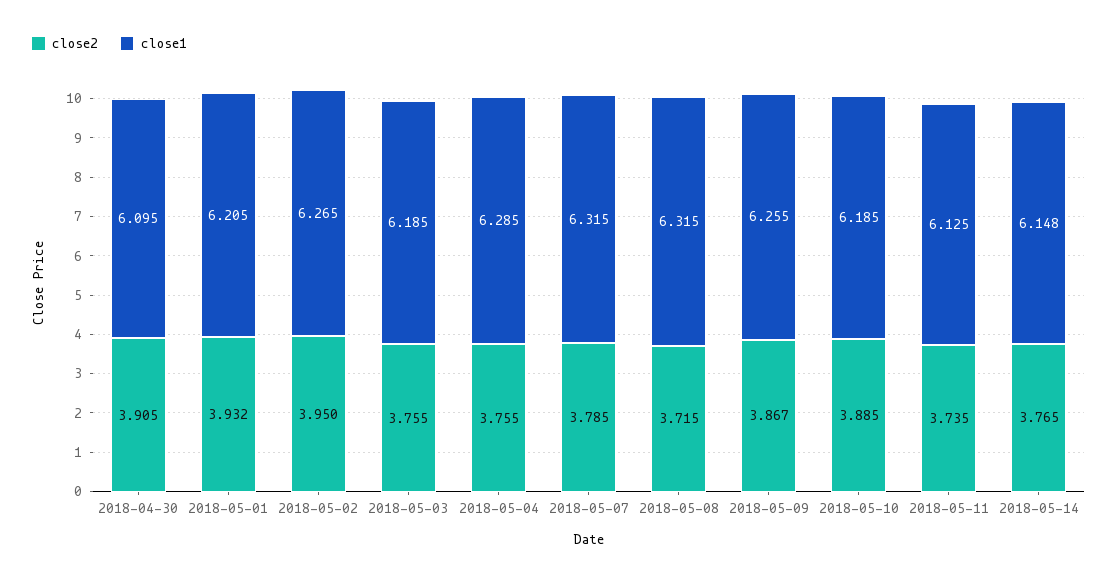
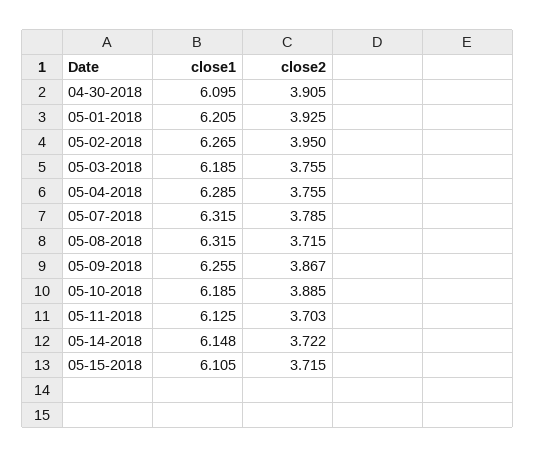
close2, 2018-05-01: 3.932 -> 3.925
close2, 2018-05-11: 3.735 -> 3.703
close2, 2018-05-14: 3.765 -> 3.722
close1, 05-15-2018: none -> 6.105
close2, 05-15-2018: none -> 3.715

